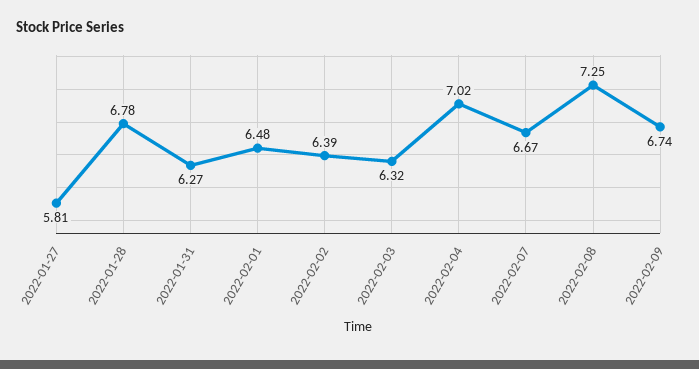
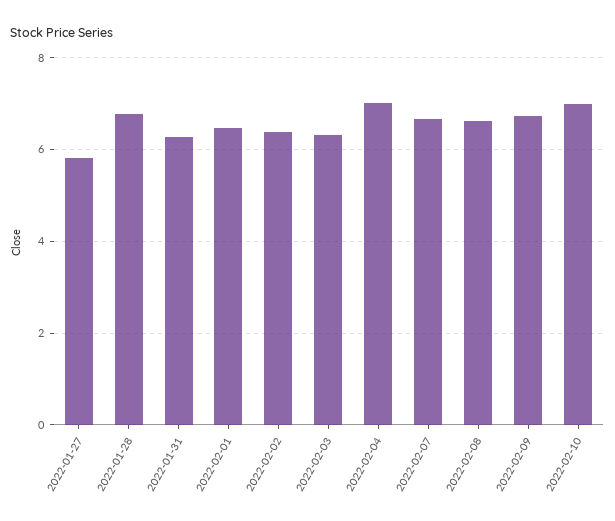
2022-02-08: 7.25 -> 6.6
2022-02-10: none -> 7

